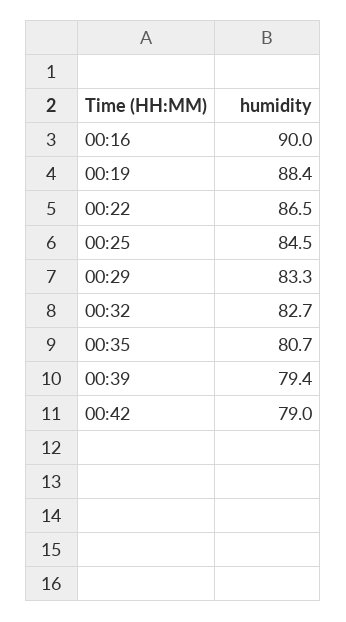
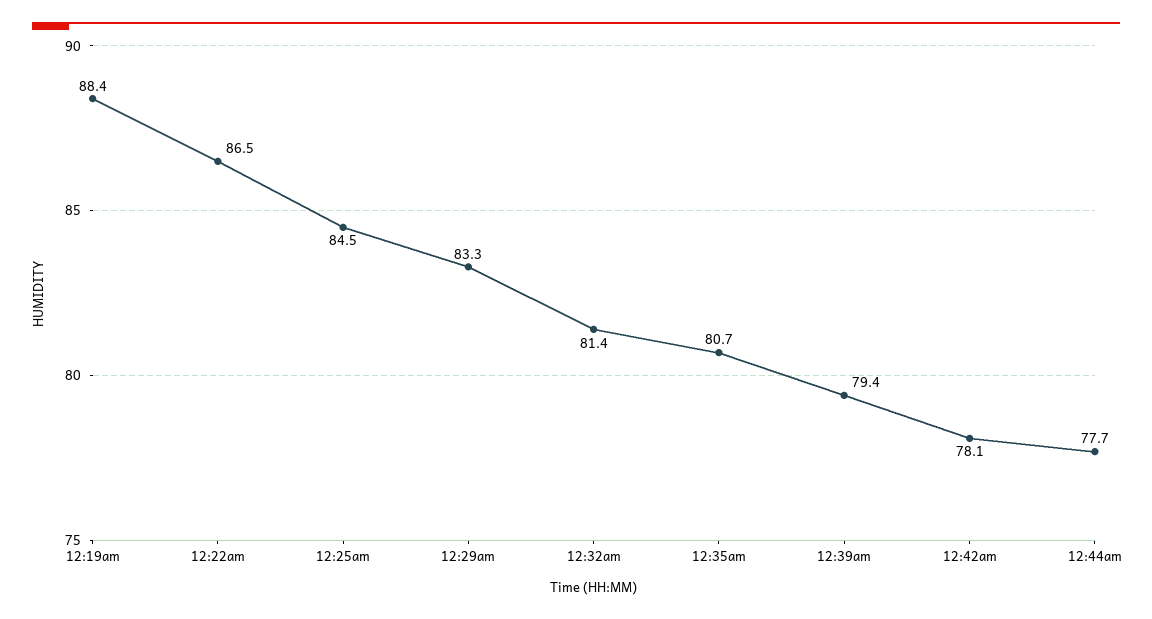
00:16: 90 -> none
00:32: 82.7 -> 81.4
00:42: 79 -> 78.1
12:44am: none -> 77.7

